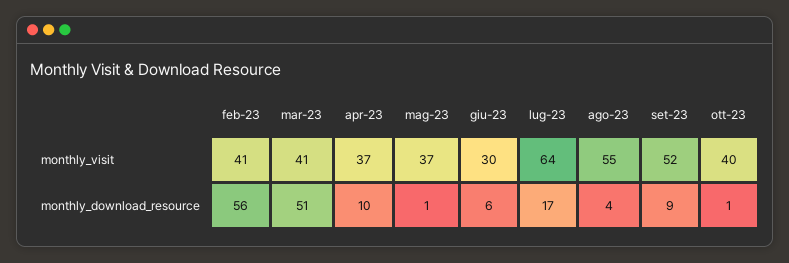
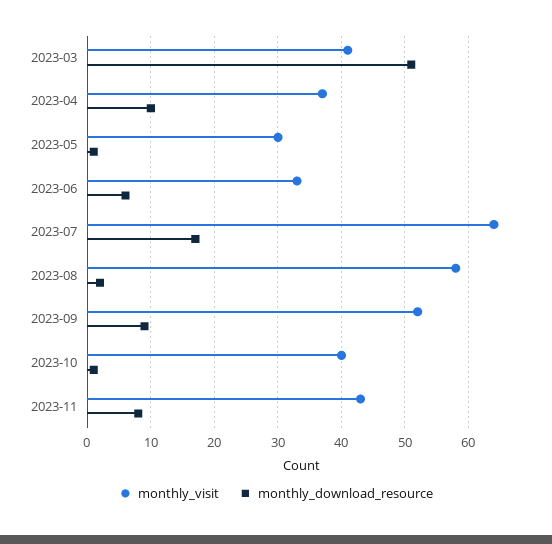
monthly_visit, feb-23: 41 -> none
monthly_visit, mag-23: 37 -> 30
monthly_visit, giu-23: 30 -> 33
monthly_visit, ago-23: 55 -> 58
monthly_download_resource, feb-23: 56 -> none
monthly_download_resource, ago-23: 4 -> 2
monthly_visit, 2023-11: none -> 43
monthly_download_resource, 2023-11: none -> 8

